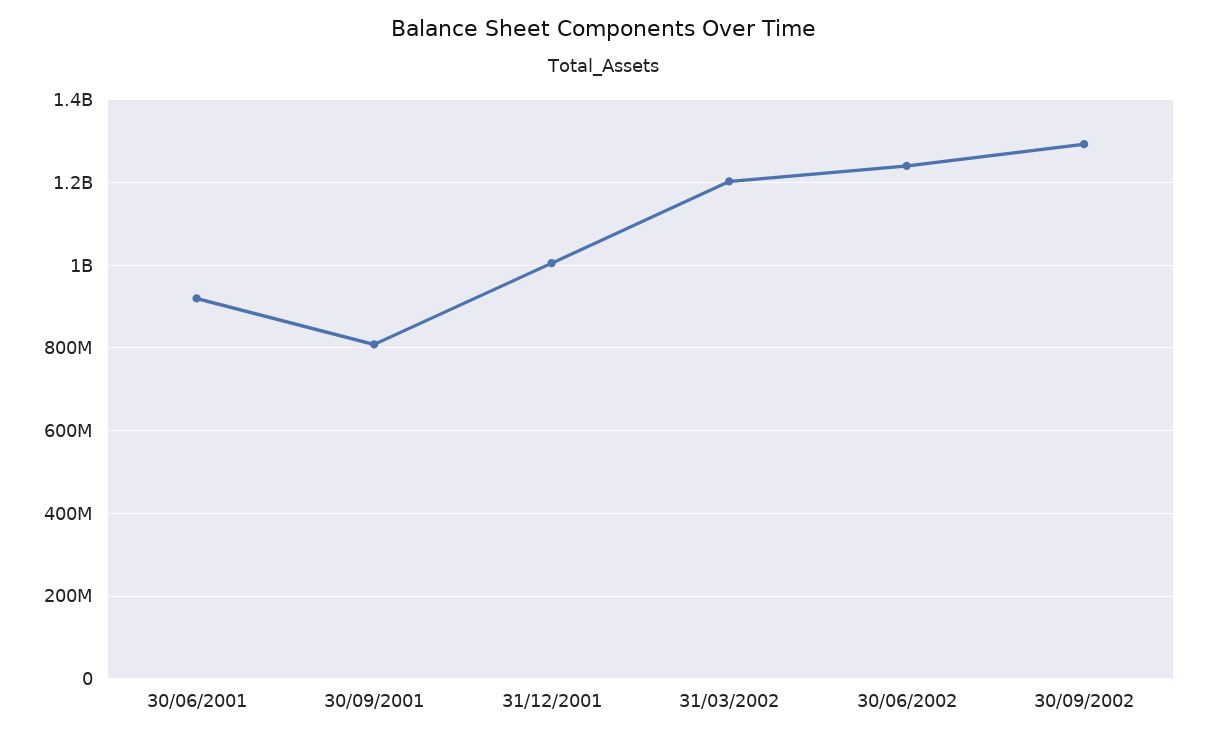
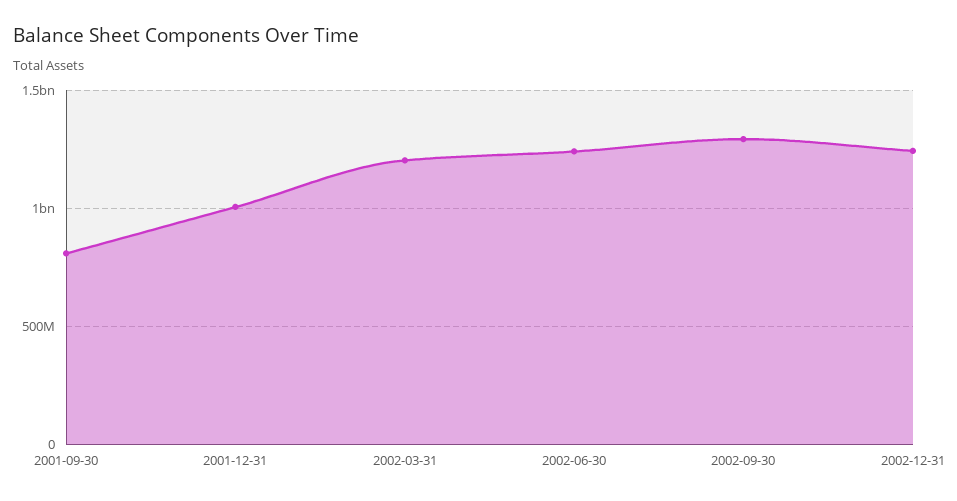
30/06/2001: 920000000 -> none
2002-12-31: none -> 1250000000

